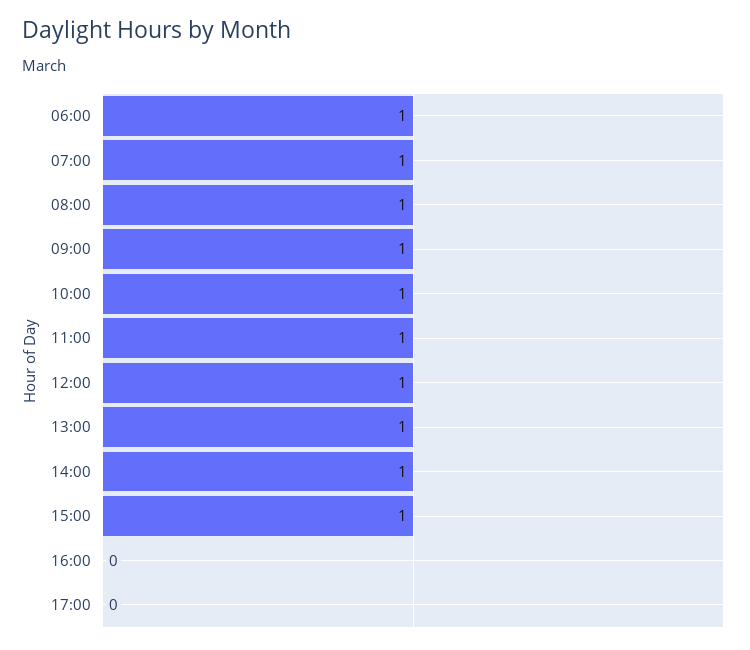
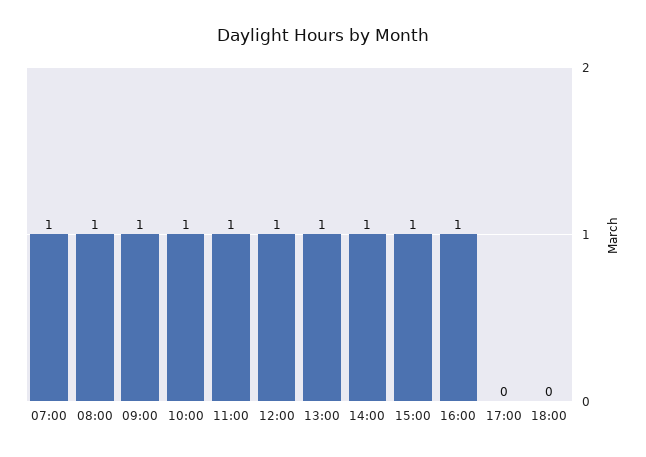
06:00: 1 -> none
16:00: 0 -> 1
18:00: none -> 0

